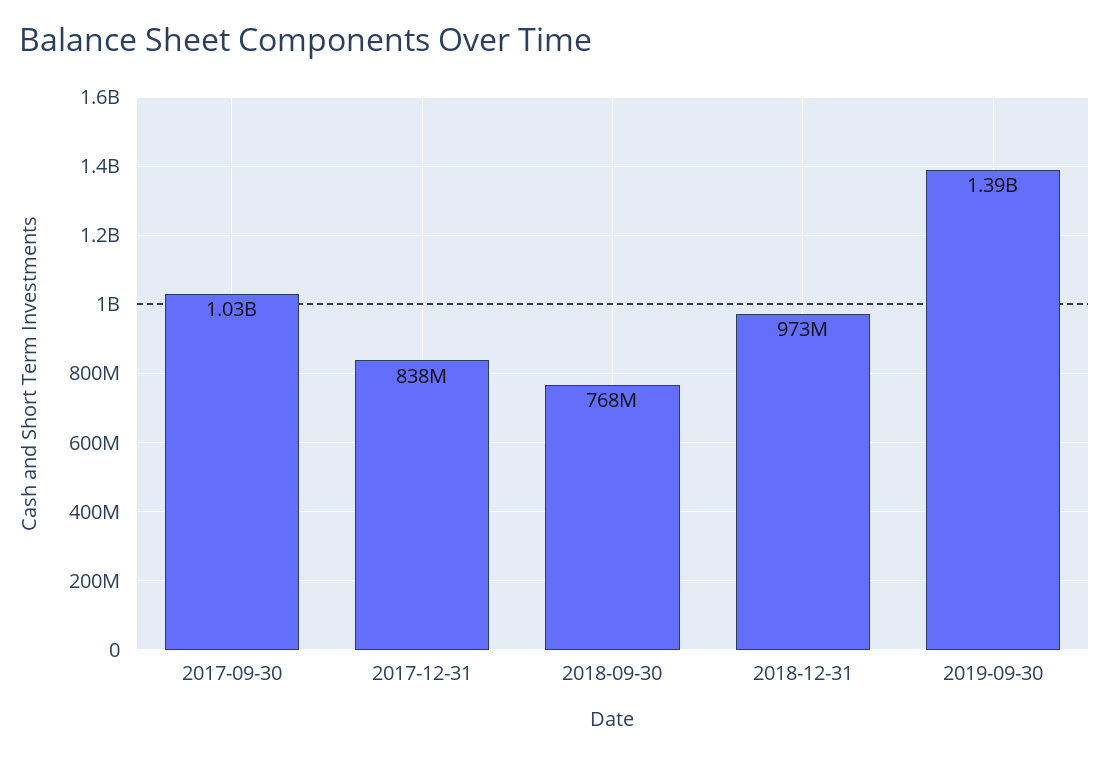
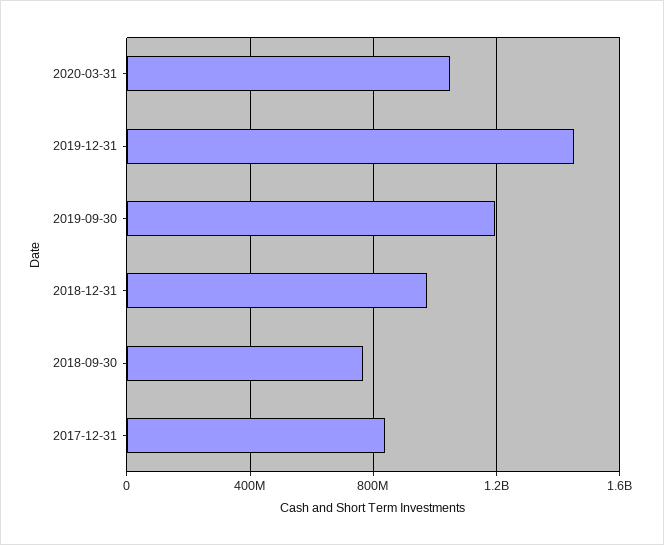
2017-09-30: 1030000000 -> none
2019-09-30: 1390000000 -> 1200000000
2020-03-31: none -> 1050000000
2019-12-31: none -> 1450000000

